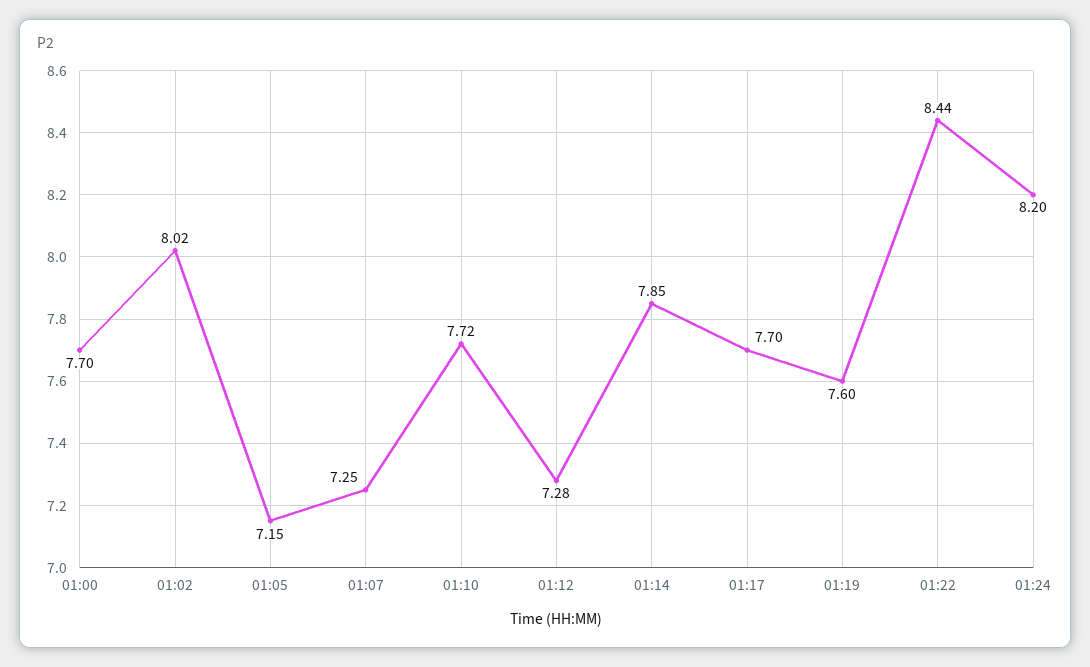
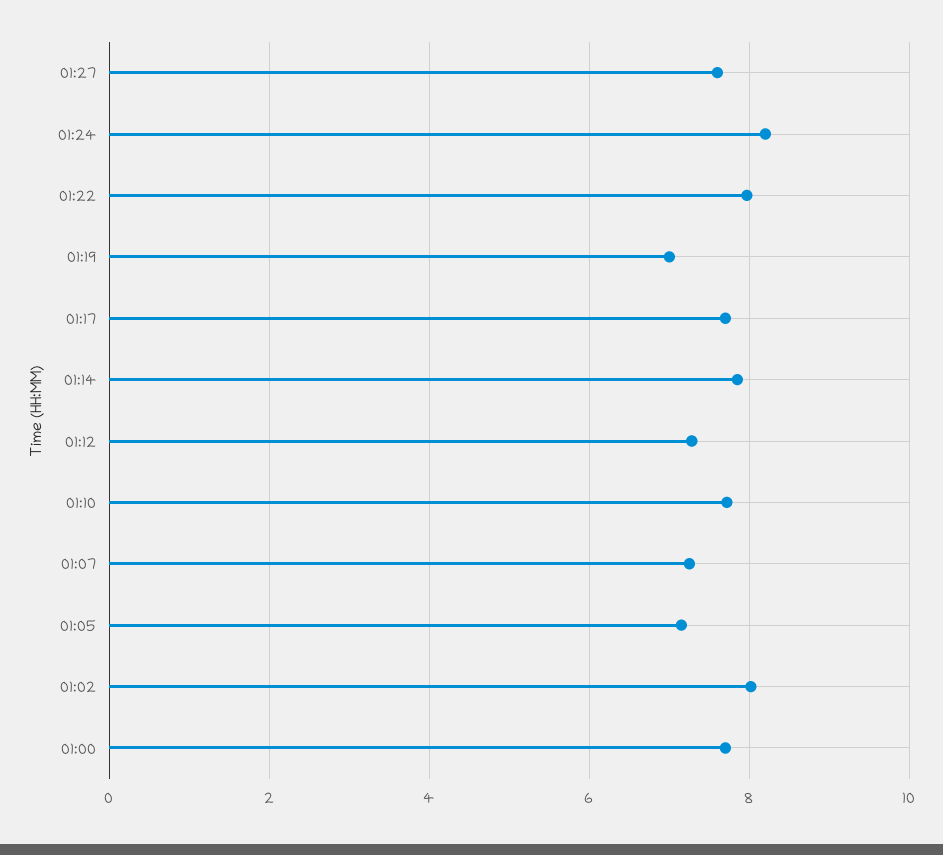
01:19: 7.6 -> 7
01:22: 8.44 -> 8
01:27: none -> 7.6

